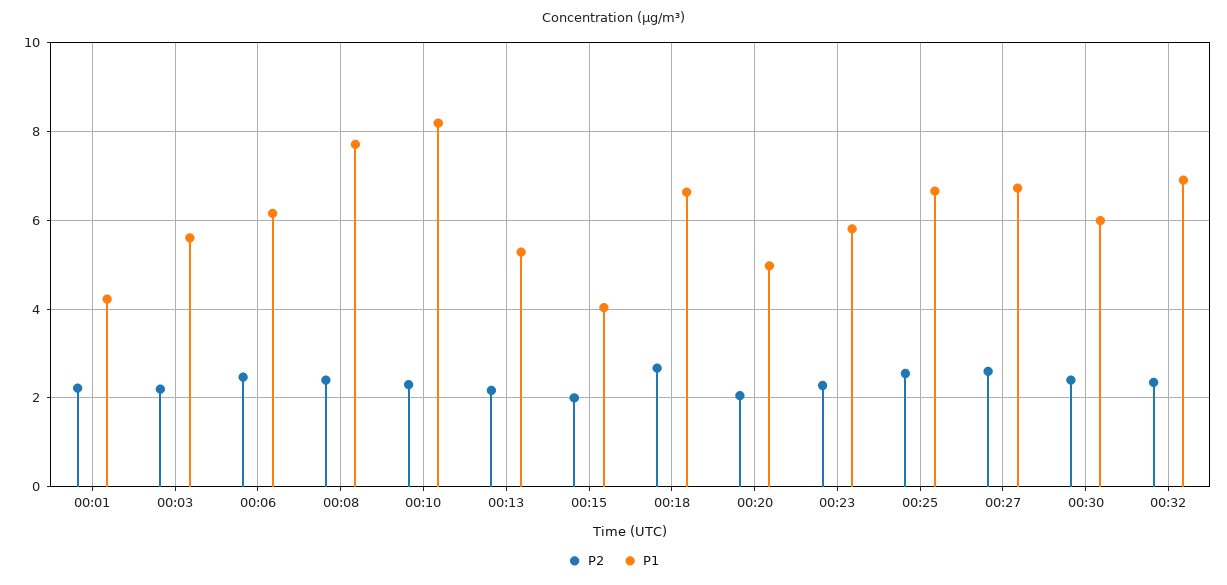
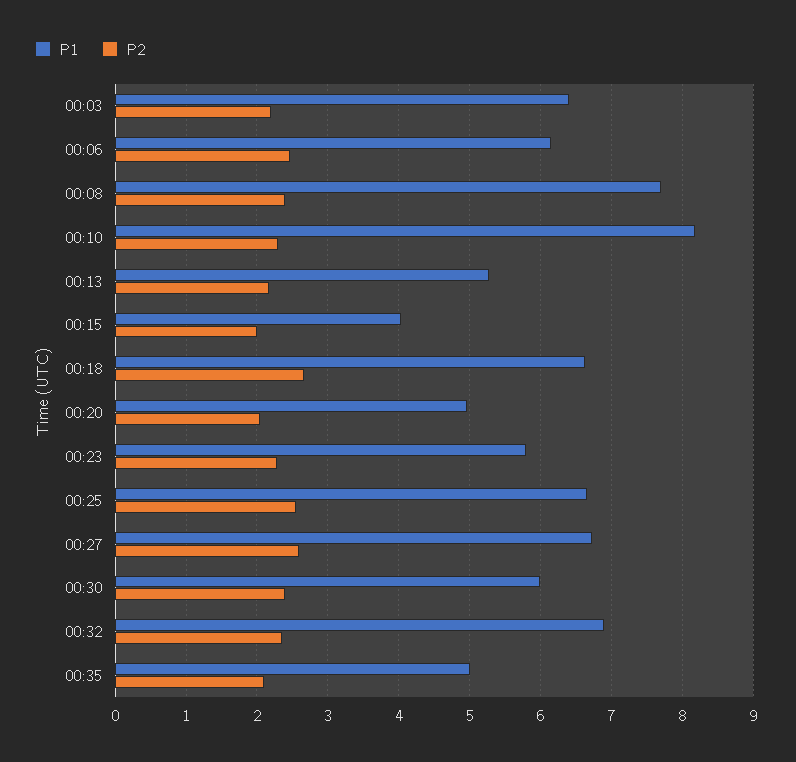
P2, 00:01: 2.2 -> none
P1, 00:01: 4.2 -> none
P1, 00:03: 5.6 -> 6.4
P1, 00:35: none -> 5
P2, 00:35: none -> 2.1

